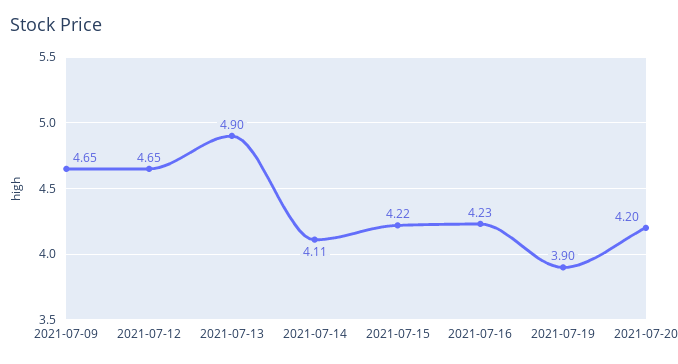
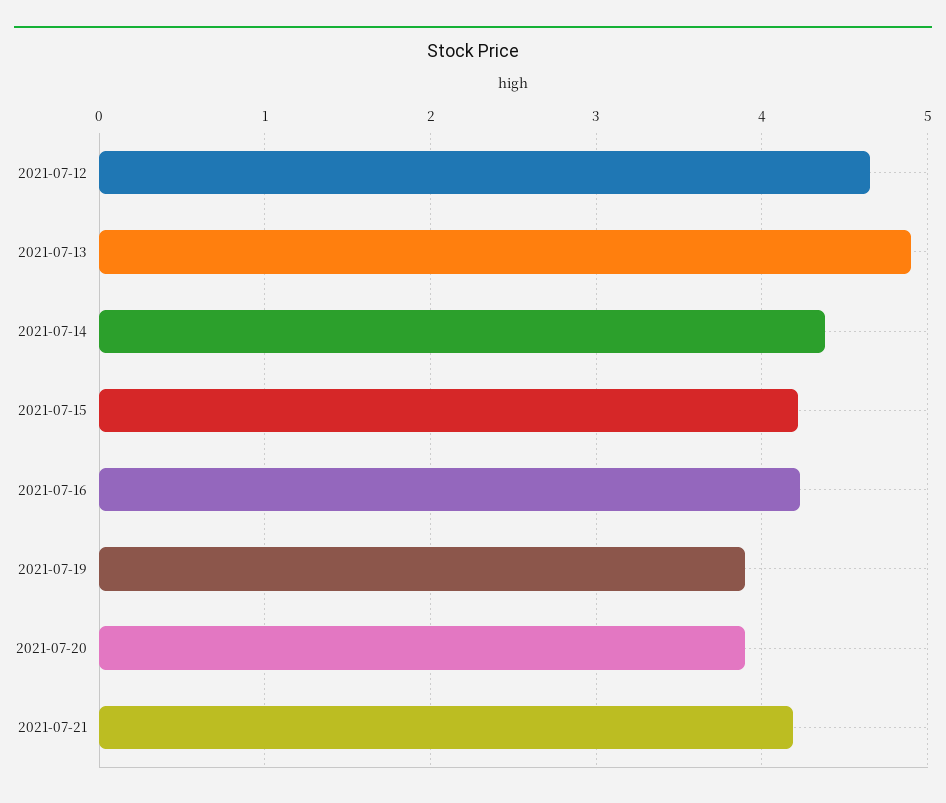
2021-07-09: 4.65 -> none
2021-07-14: 4.11 -> 4.4
2021-07-20: 4.2 -> 3.9
2021-07-21: none -> 4.2

